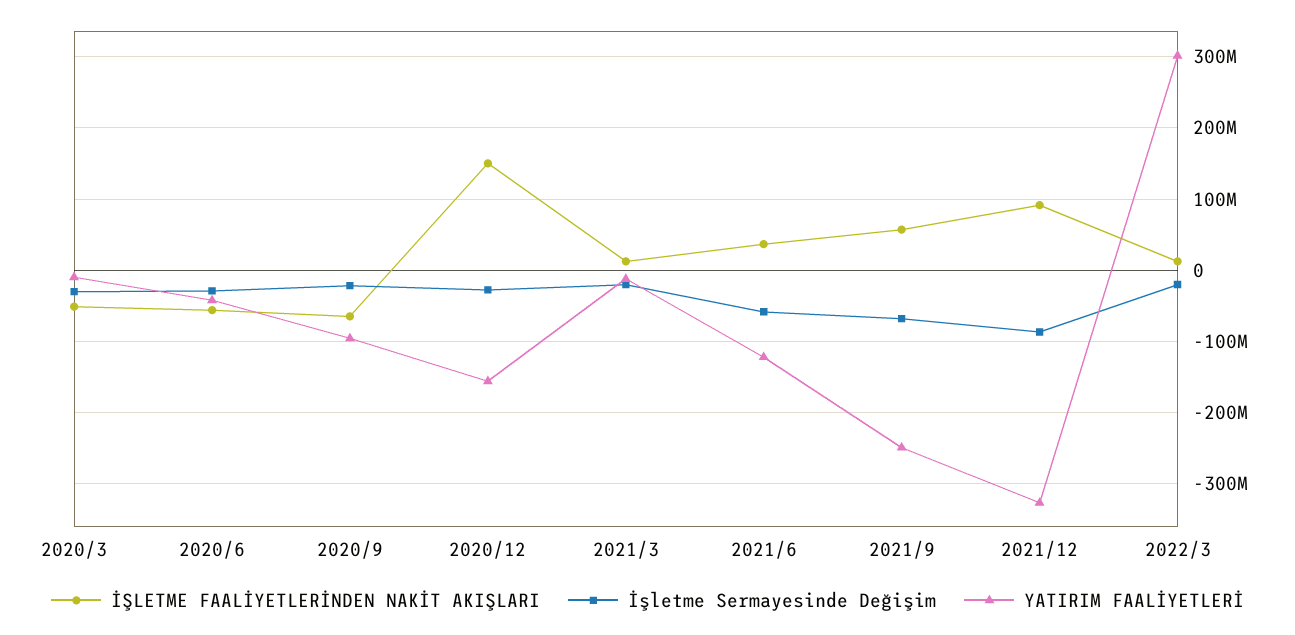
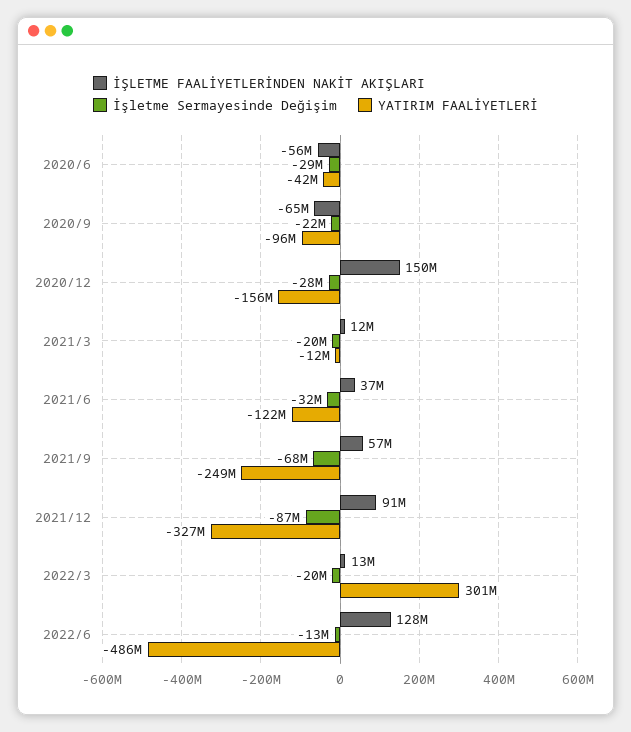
İŞLETME FAALİYETLERİNDEN NAKİT AKIŞLARI, 2020/3: -50000000 -> none
İşletme Sermayesinde Değişim, 2020/3: -30000000 -> none
YATIRIM FAALİYETLERİ, 2020/3: -10000000 -> none
İşletme Sermayesinde Değişim, 2021/6: -60000000 -> -32000000
İŞLETME FAALİYETLERİNDEN NAKİT AKIŞLARI, 2022/6: none -> 128000000
İşletme Sermayesinde Değişim, 2022/6: none -> -13000000
YATIRIM FAALİYETLERİ, 2022/6: none -> -486000000

